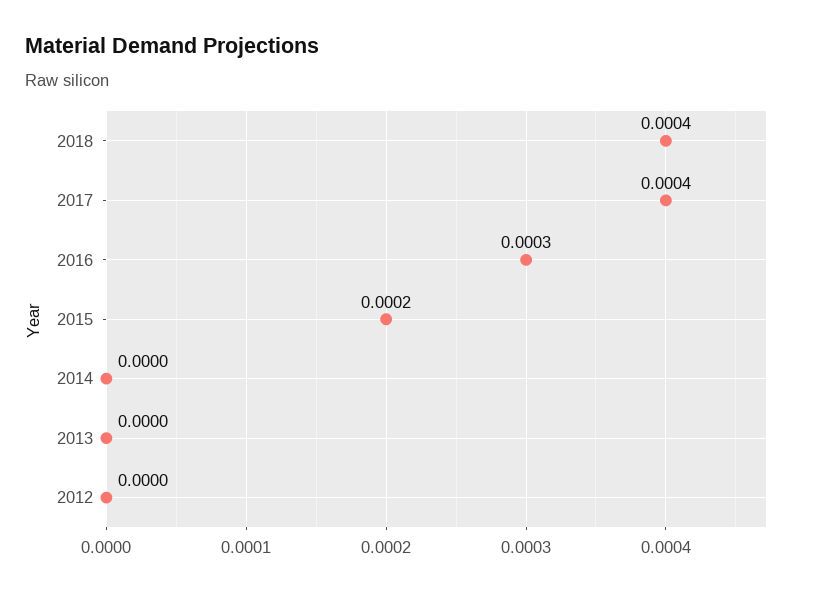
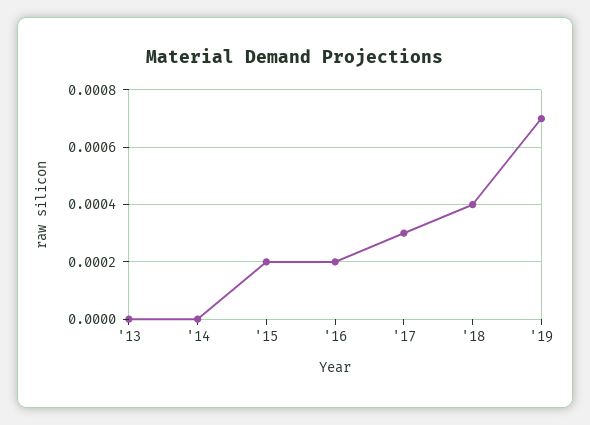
2017: 0.0004 -> 0.0003
2016: 0.0003 -> 0.0002
2012: 0 -> none
'19: none -> 0.0007

